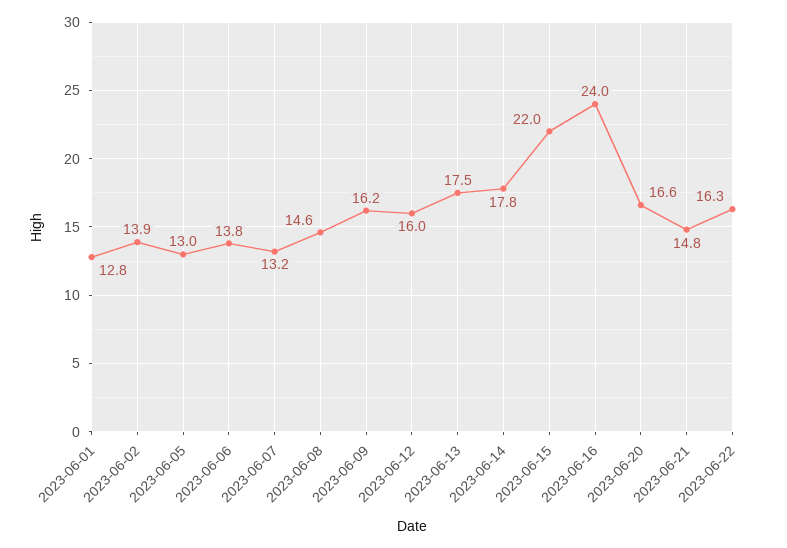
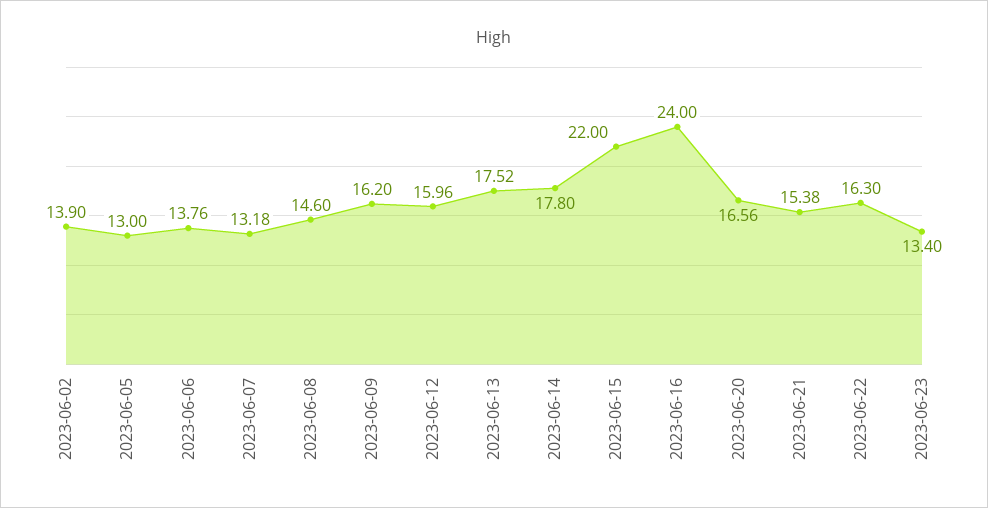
2023-06-01: 12.8 -> none
2023-06-21: 14.8 -> 15.38
2023-06-23: none -> 13.4

